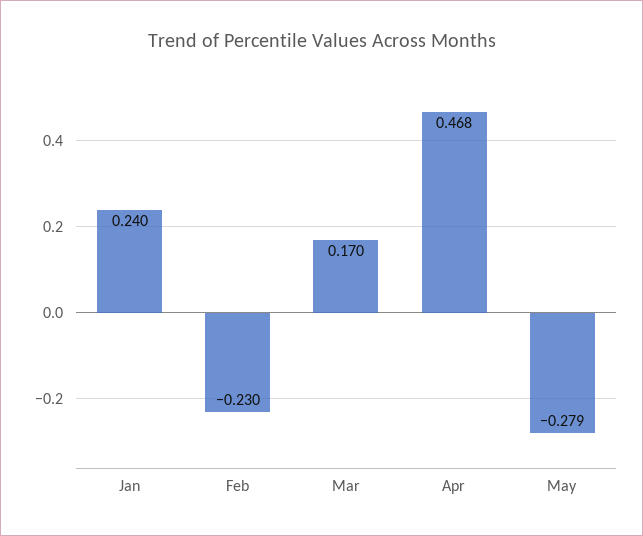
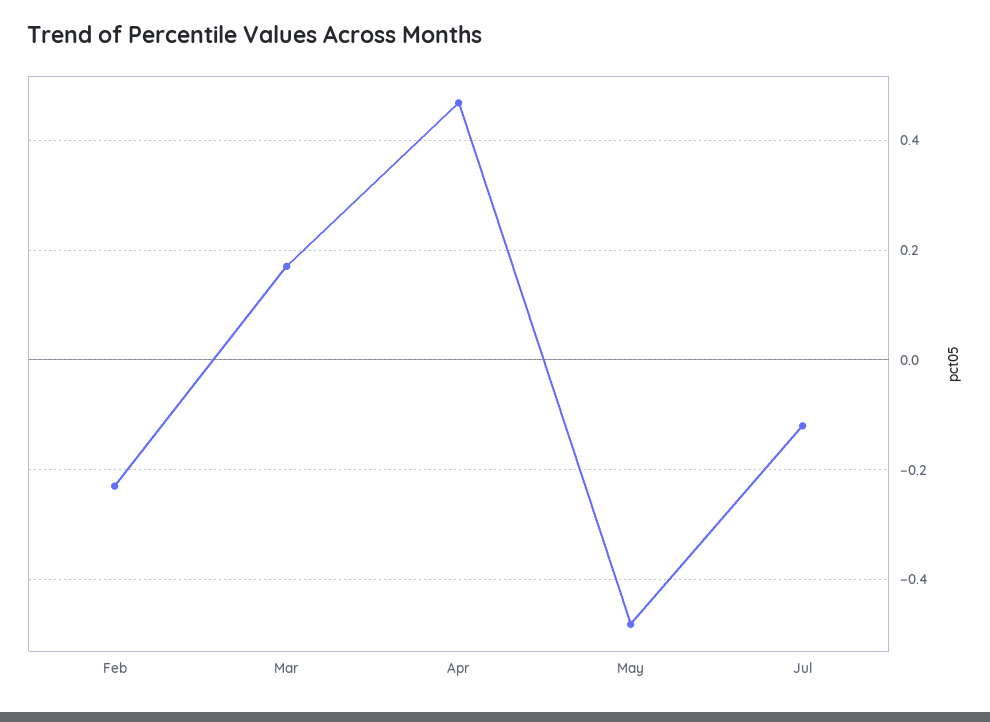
Jan: 0.24 -> none
May: -0.279 -> -0.48
Jul: none -> -0.12

